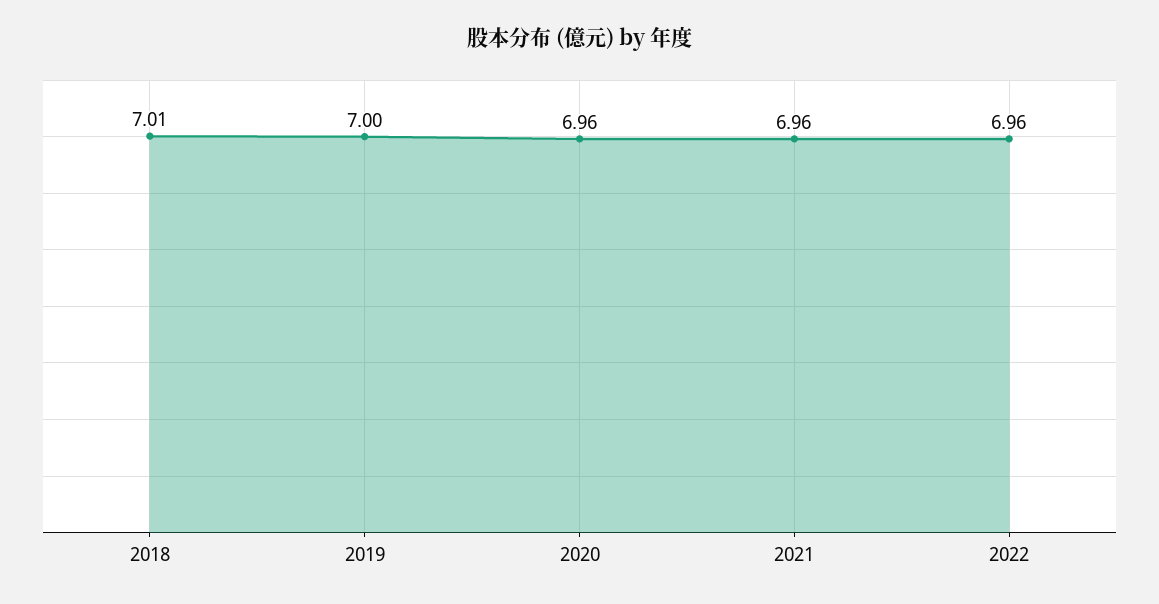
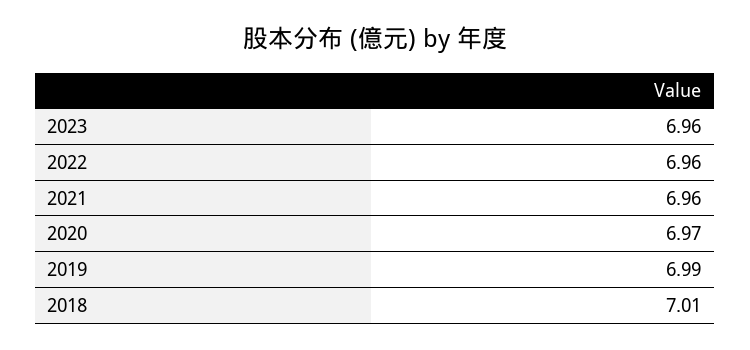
2019: 7 -> 6.99
2020: 6.96 -> 6.97
2023: none -> 6.96

